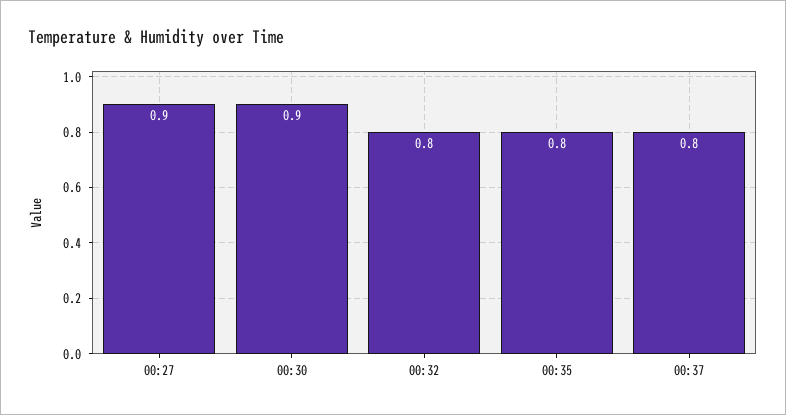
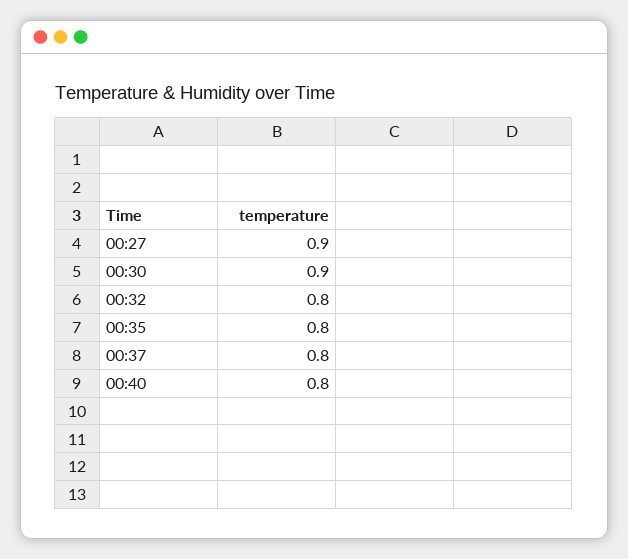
00:40: none -> 0.8

